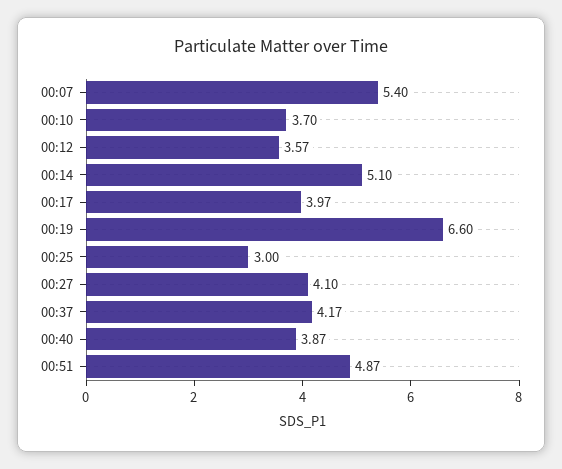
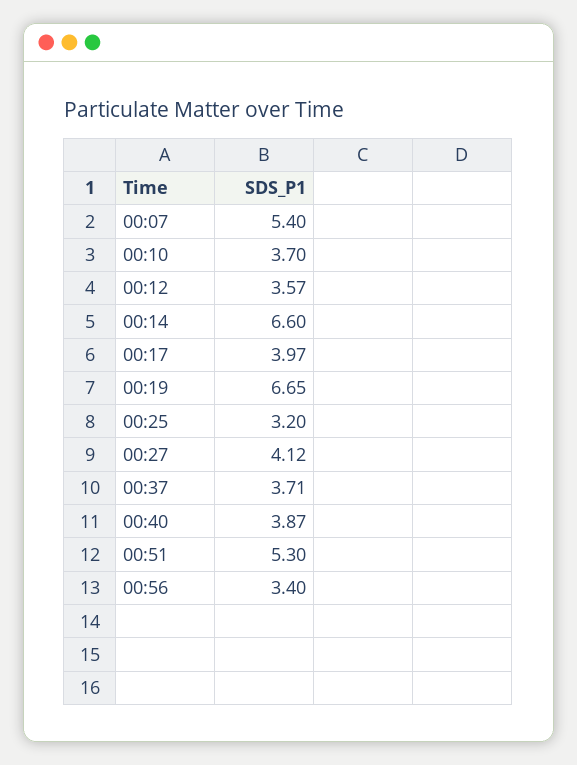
00:14: 5.1 -> 6.6
00:19: 6.6 -> 6.65
00:25: 3 -> 3.2
00:27: 4.1 -> 4.12
00:37: 4.17 -> 3.71
00:51: 4.87 -> 5.3
00:56: none -> 3.4

